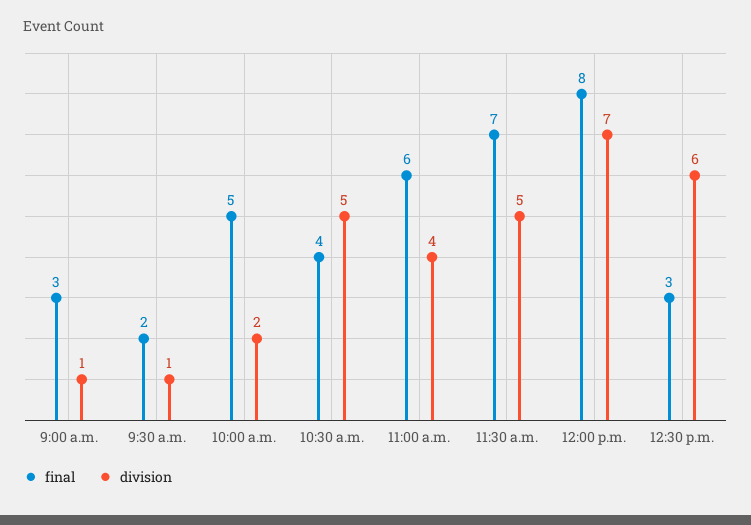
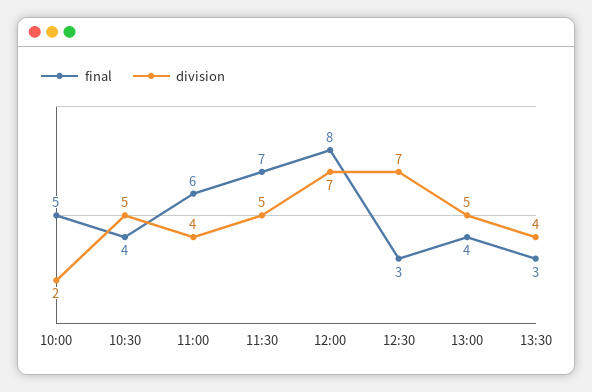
final, 9:00 a.m.: 3 -> none
division, 9:00 a.m.: 1 -> none
final, 9:30 a.m.: 2 -> none
division, 9:30 a.m.: 1 -> none
division, 12:30 p.m.: 6 -> 7
final, 13:00: none -> 4
division, 13:00: none -> 5
final, 13:30: none -> 3
division, 13:30: none -> 4

